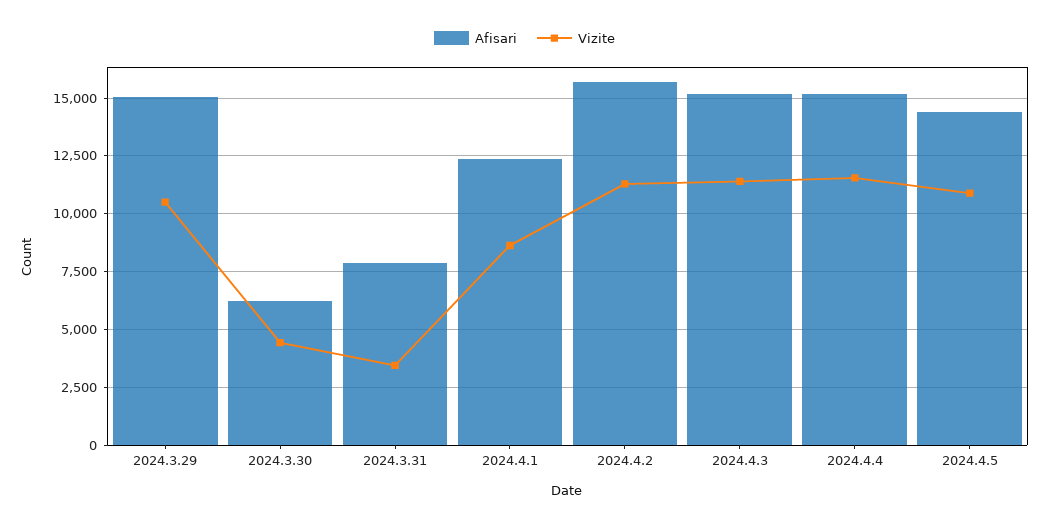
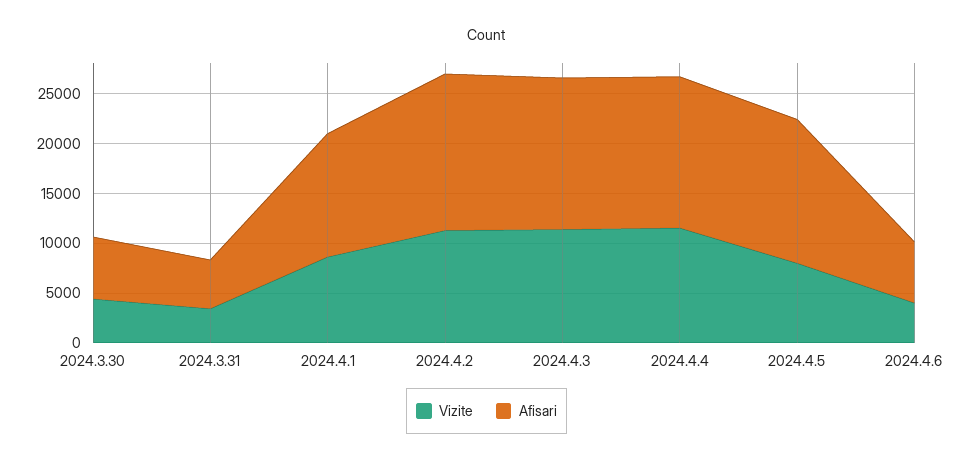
Afisari, 2024.3.29: 15000 -> none
Vizite, 2024.3.29: 10500 -> none
Afisari, 2024.3.31: 8000 -> 5000
Vizite, 2024.4.5: 11000 -> 8000
Vizite, 2024.4.6: none -> 4000
Afisari, 2024.4.6: none -> 6000

